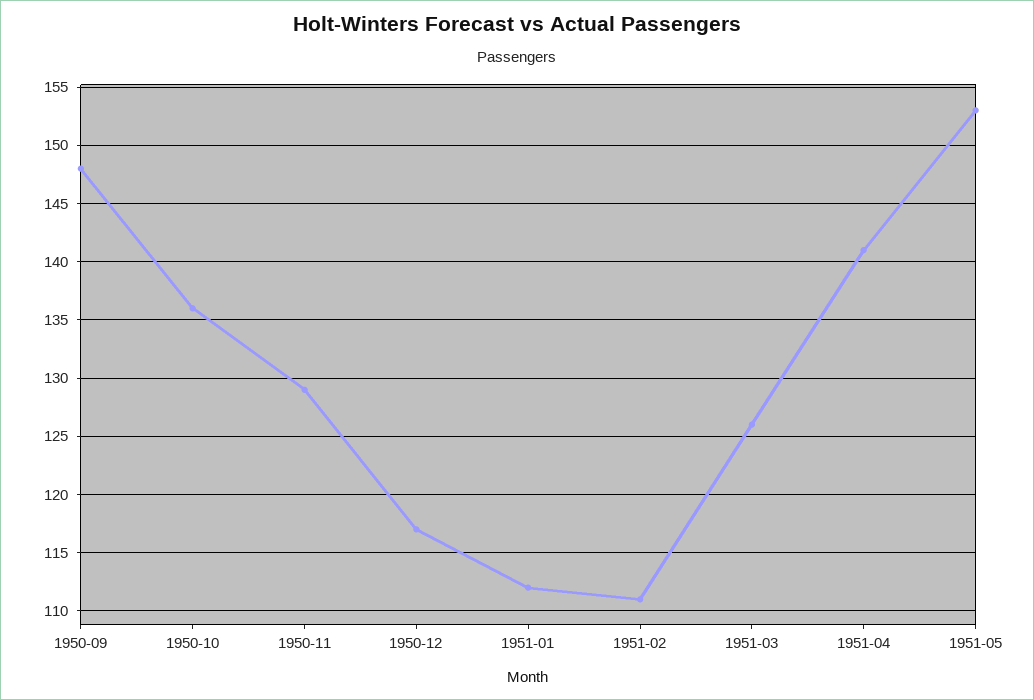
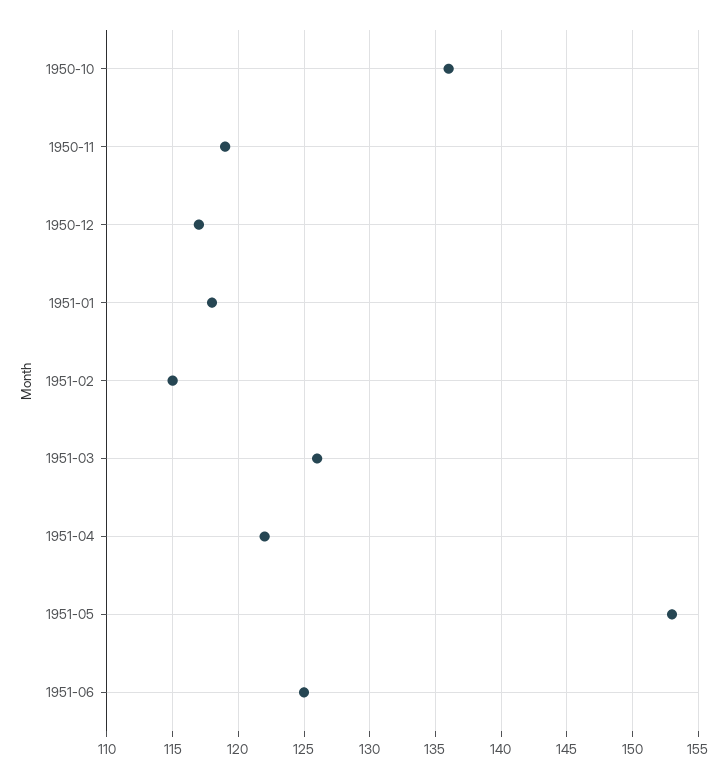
1950-09: 148 -> none
1950-11: 129 -> 119
1951-01: 112 -> 118
1951-02: 111 -> 115
1951-04: 141 -> 122
1951-06: none -> 125

